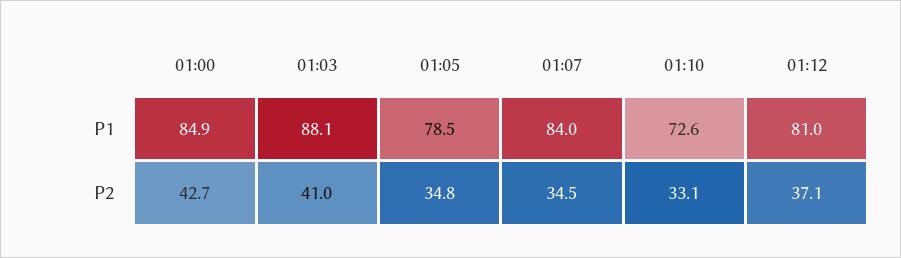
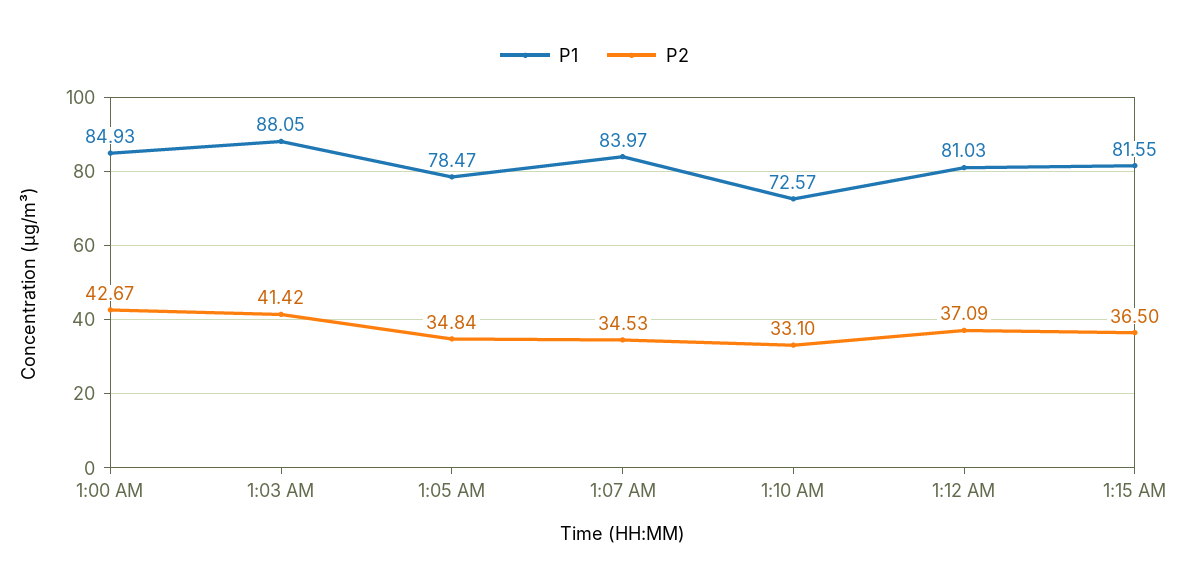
P2, 01:03: 41 -> 41.42
P1, 1:15 AM: none -> 81.55
P2, 1:15 AM: none -> 36.5

